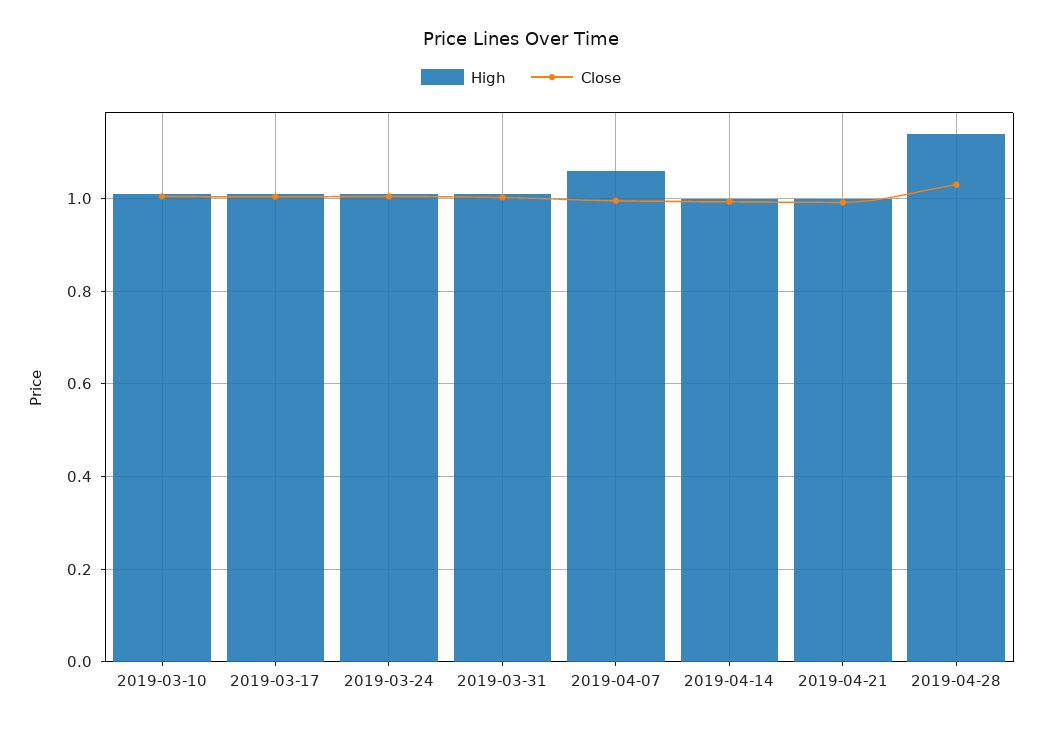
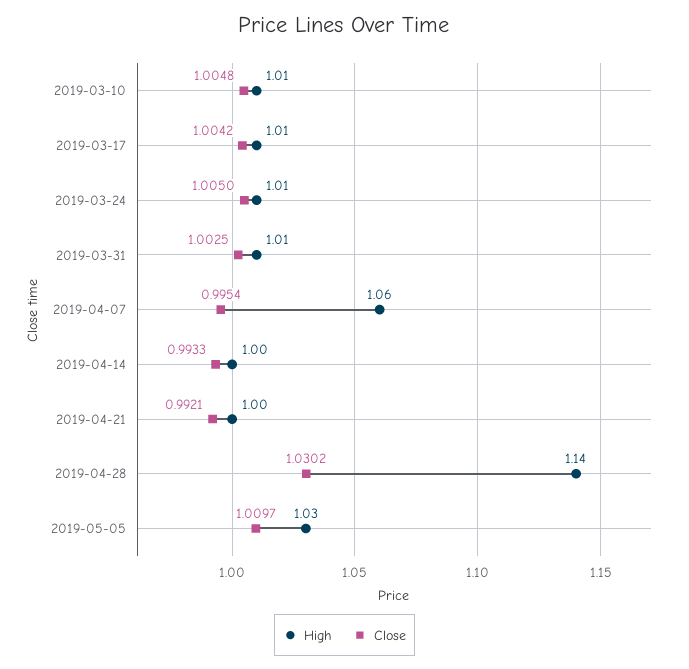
High, 2019-05-05: none -> 1.03
Close, 2019-05-05: none -> 1.0097

